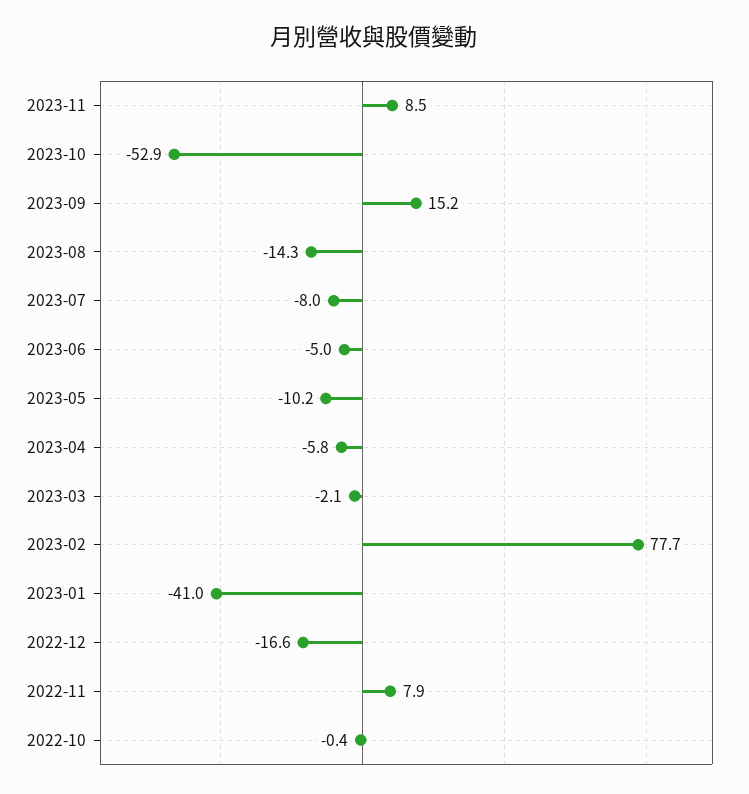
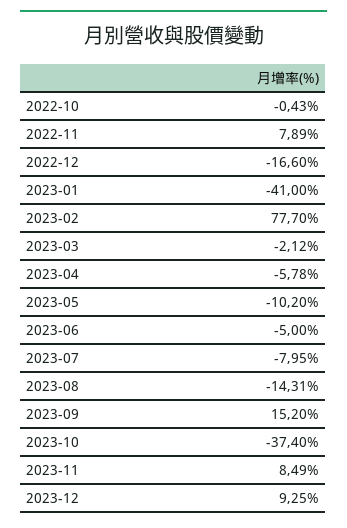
2023-10: -52.9 -> -37.4
2023-12: none -> 9.25

